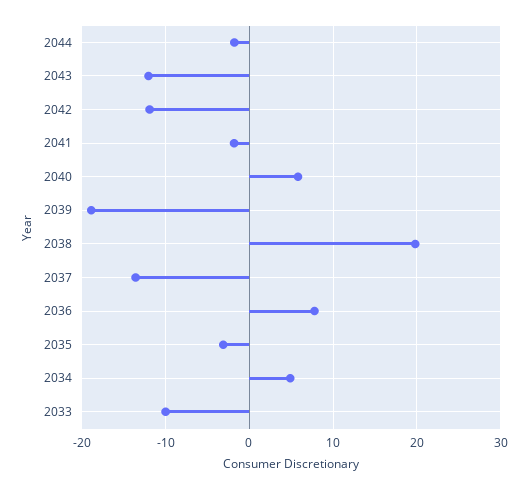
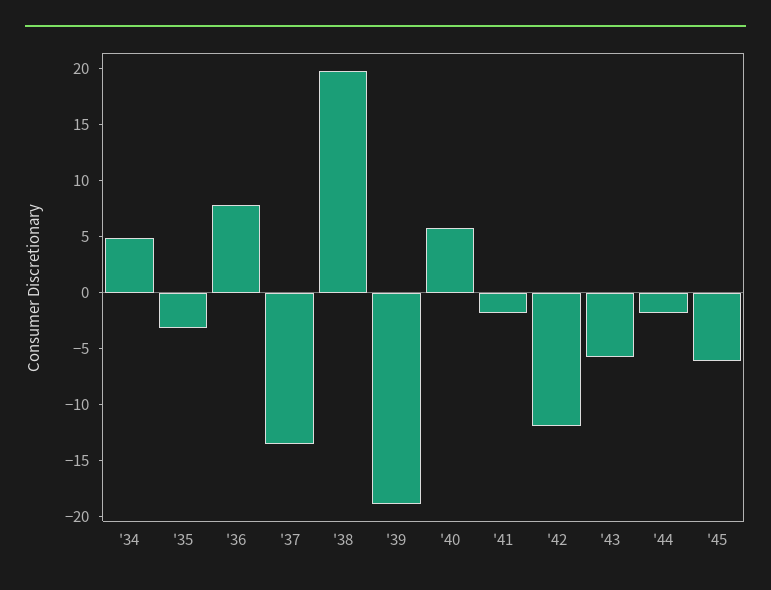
2043: -12 -> -6
2033: -10 -> none
'45: none -> -6

